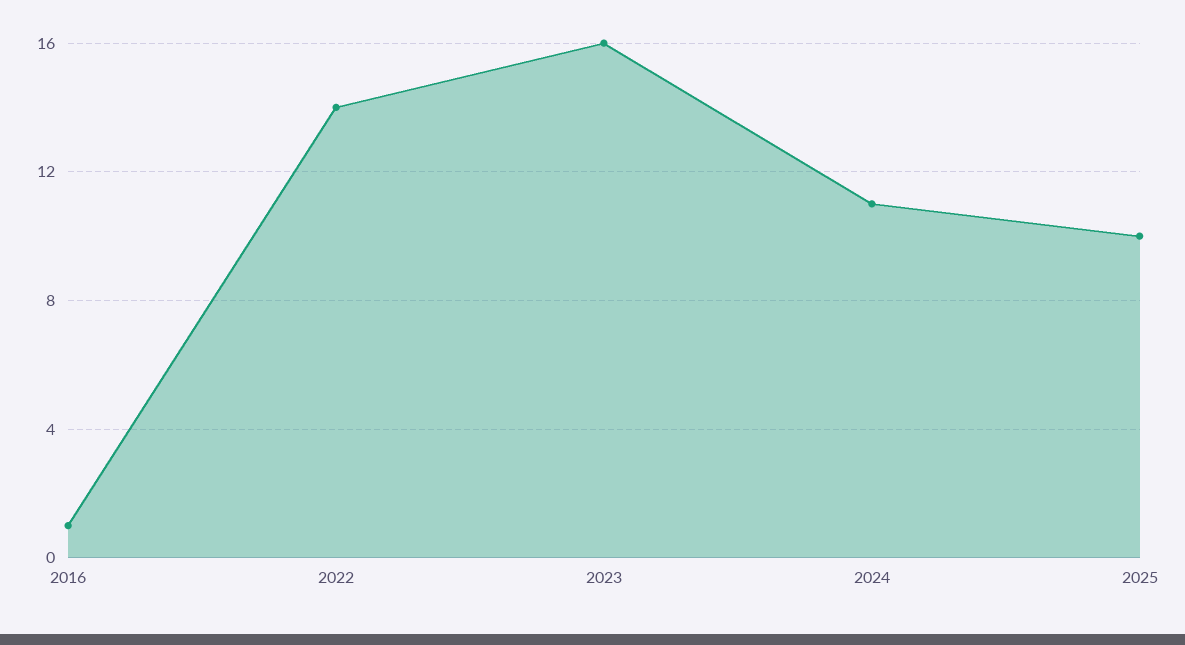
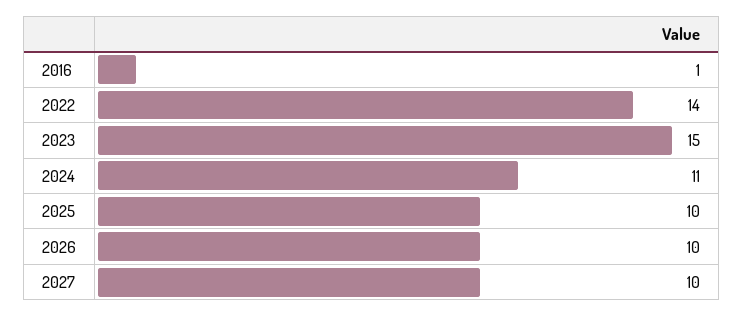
2023: 16 -> 15
2026: none -> 10
2027: none -> 10

